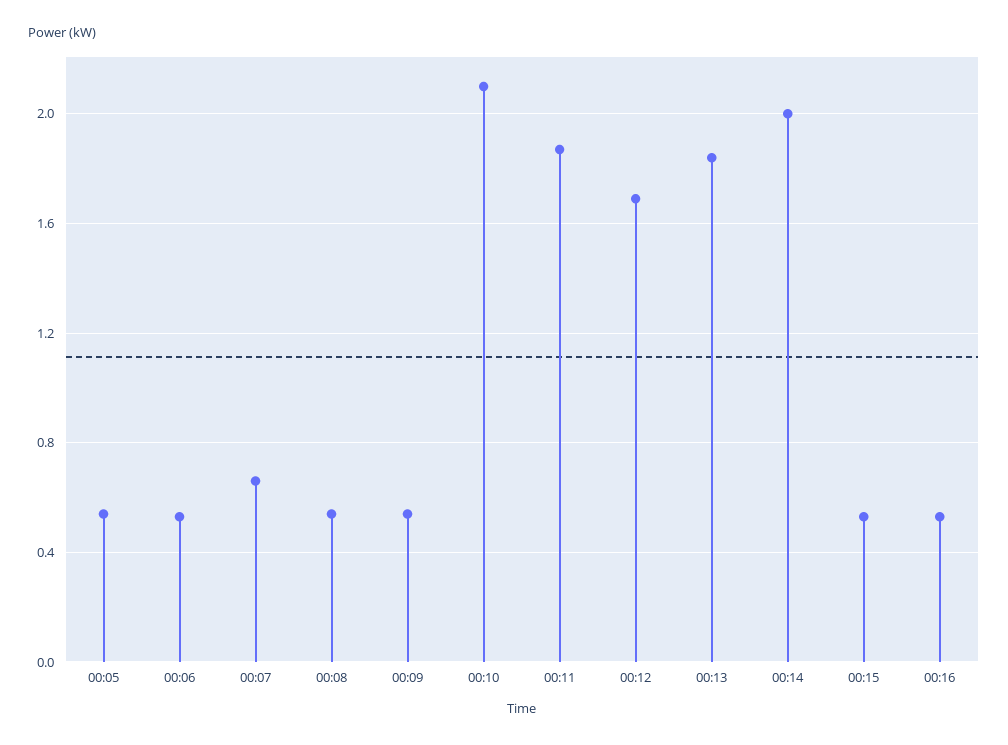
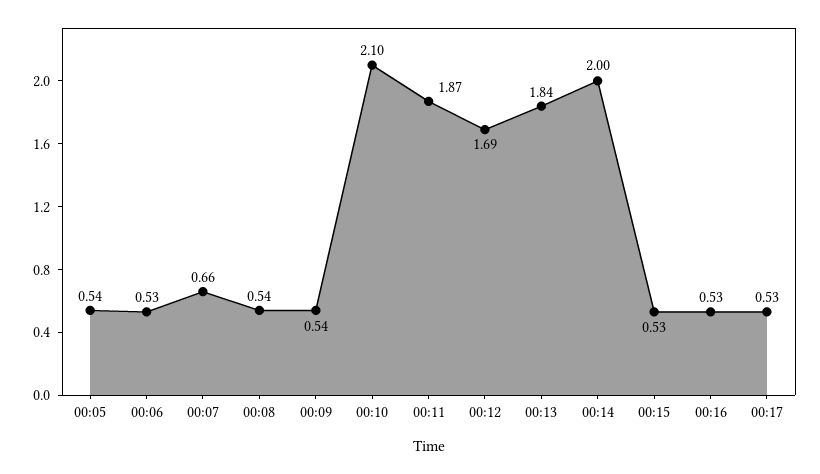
00:17: none -> 0.53

